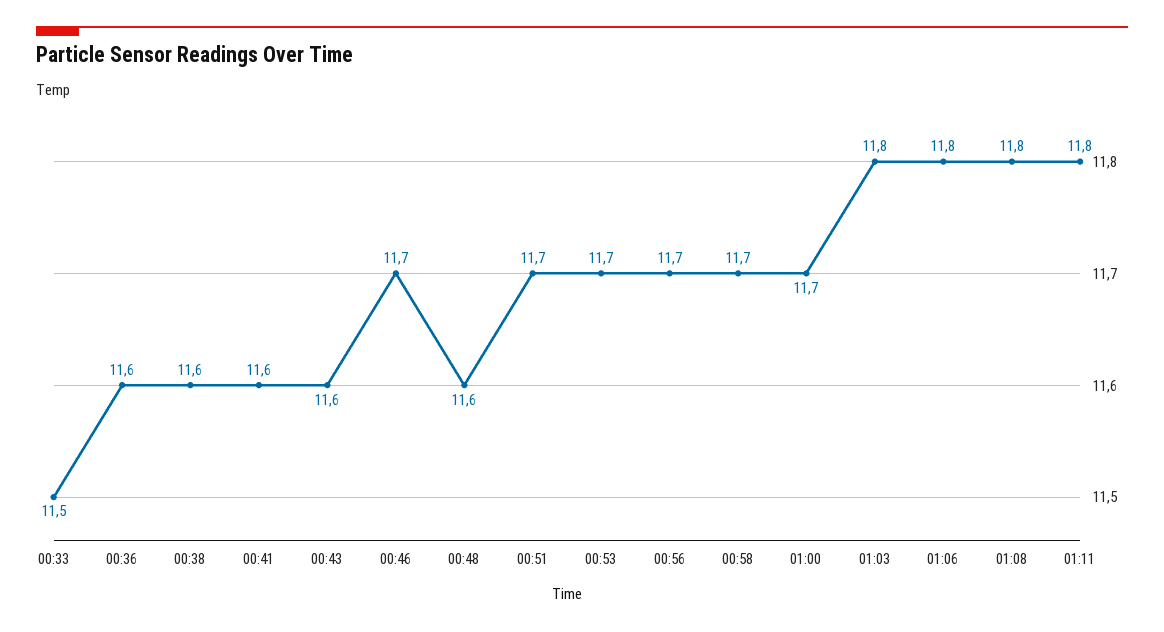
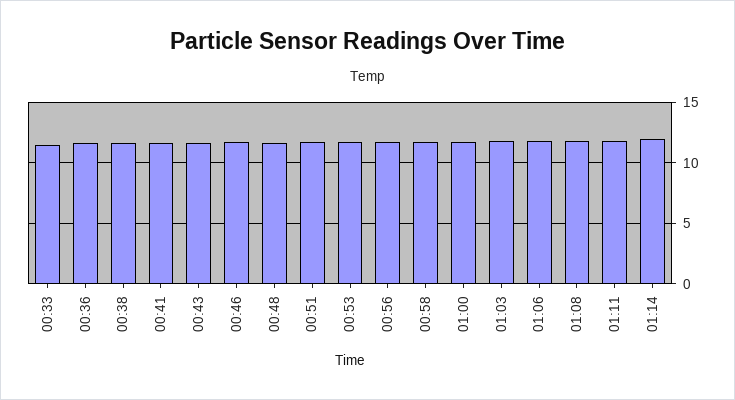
01:14: none -> 12

